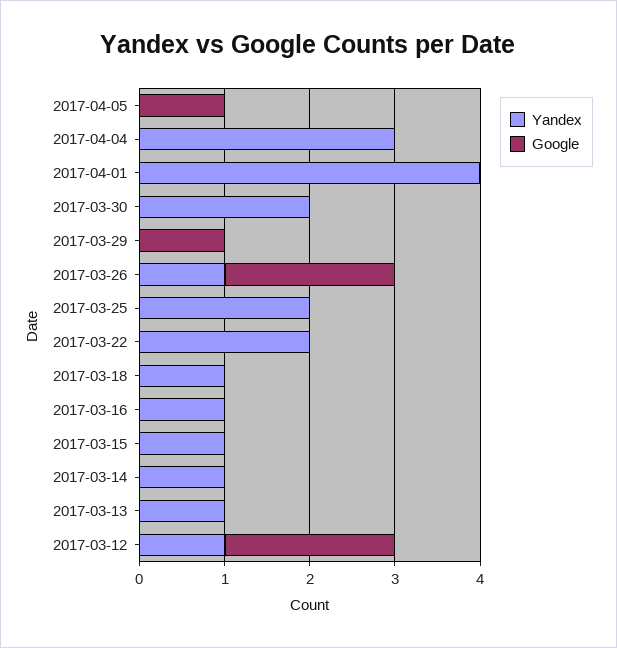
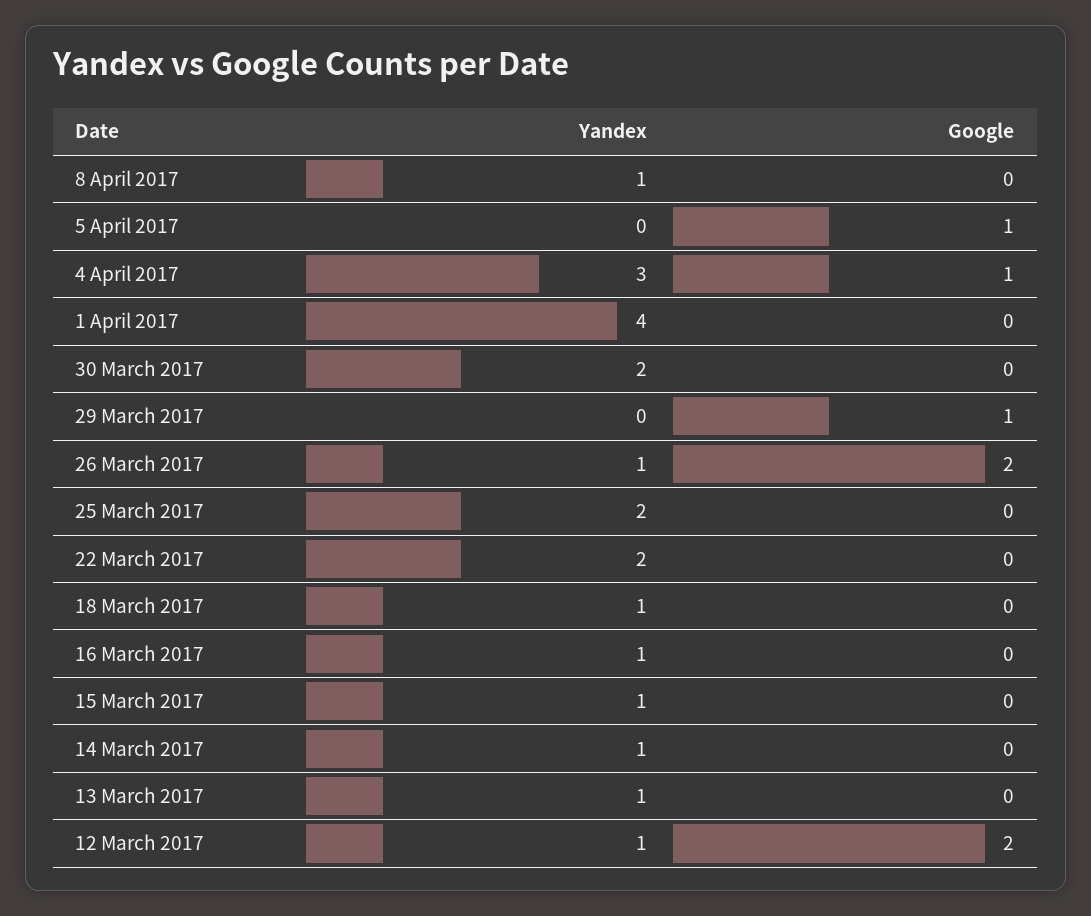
Google, 2017-04-04: 0 -> 1
Yandex, 8 April 2017: none -> 1
Google, 8 April 2017: none -> 0

